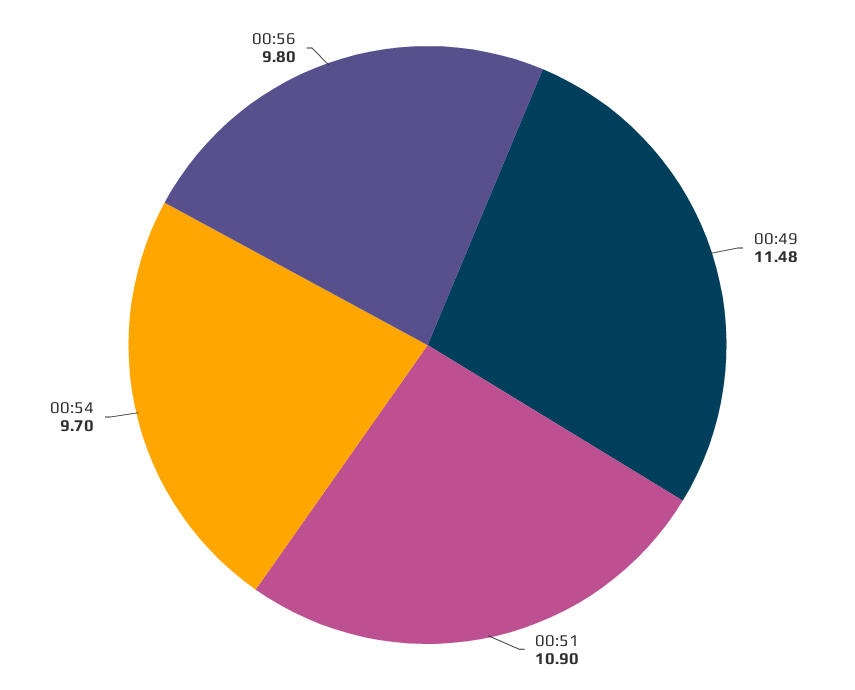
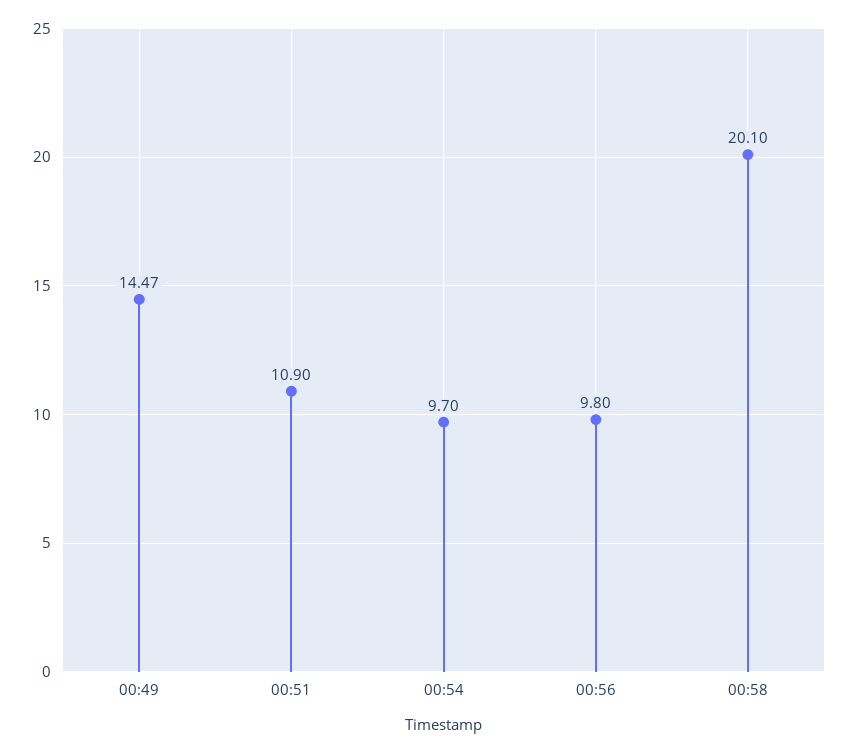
00:49: 11.48 -> 14.47
00:58: none -> 20.1

